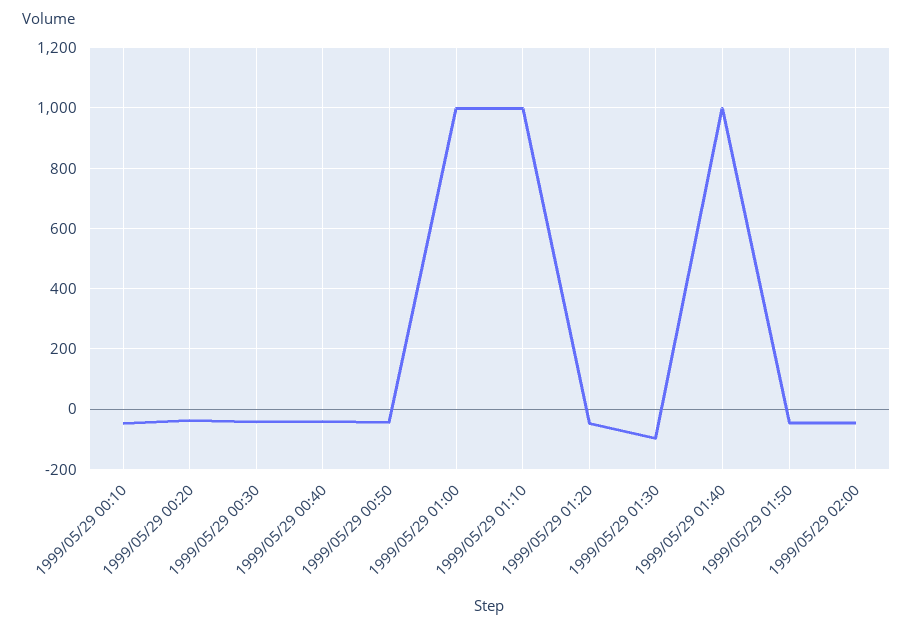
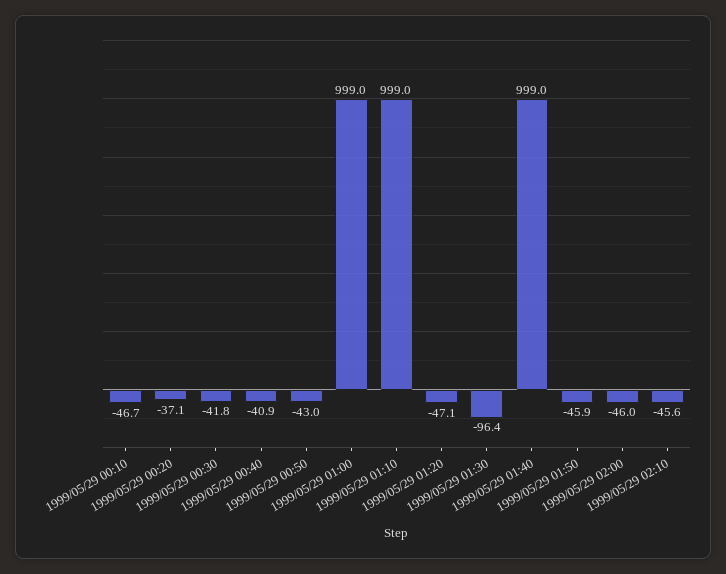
1999/05/29 02:10: none -> -45.6

